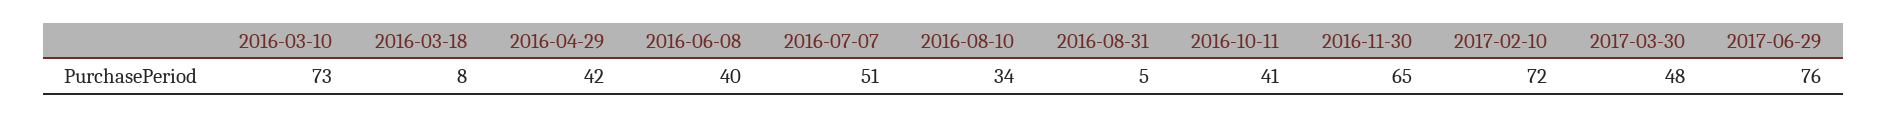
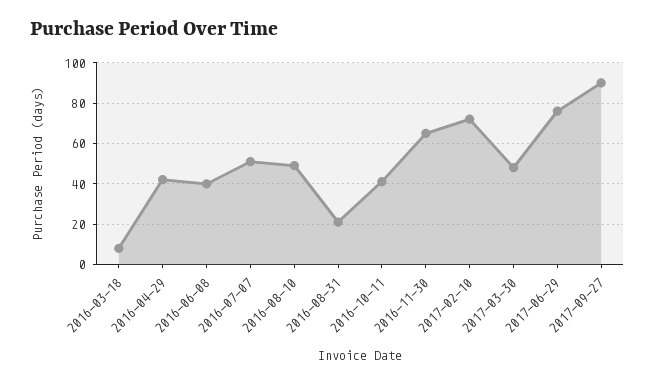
2016-03-10: 73 -> none
2016-08-10: 34 -> 50
2016-08-31: 5 -> 20
2017-09-27: none -> 90

